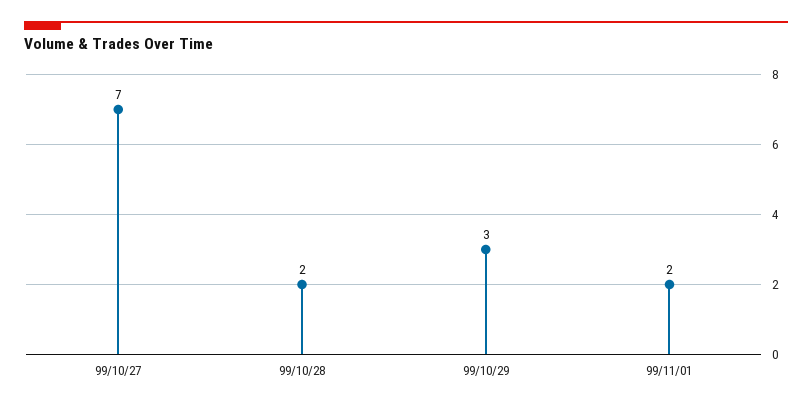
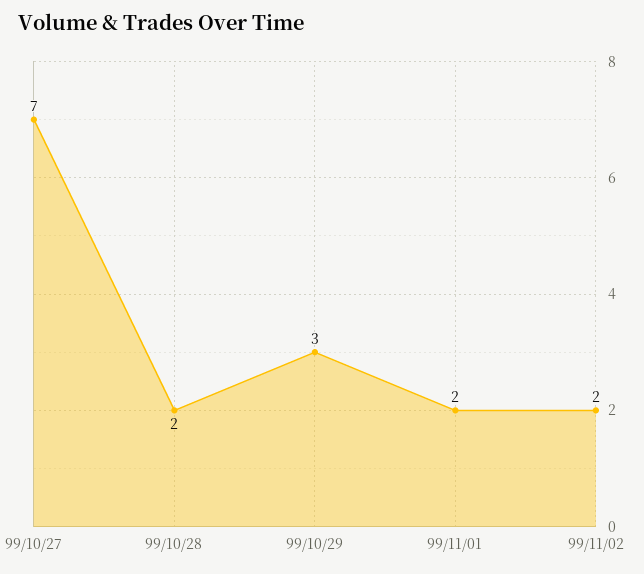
99/11/02: none -> 2

